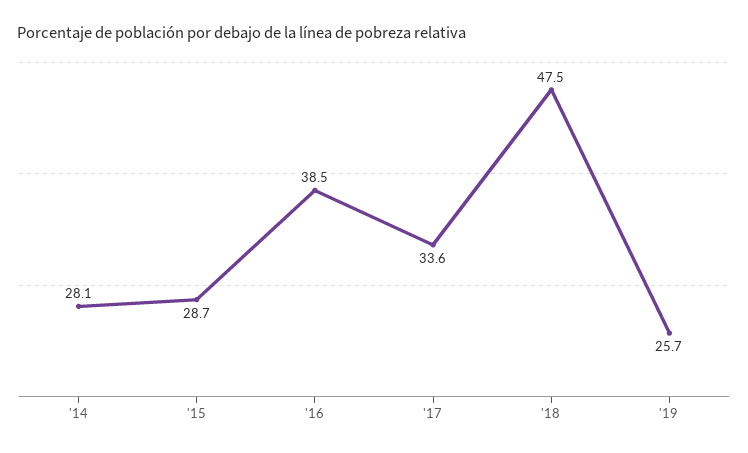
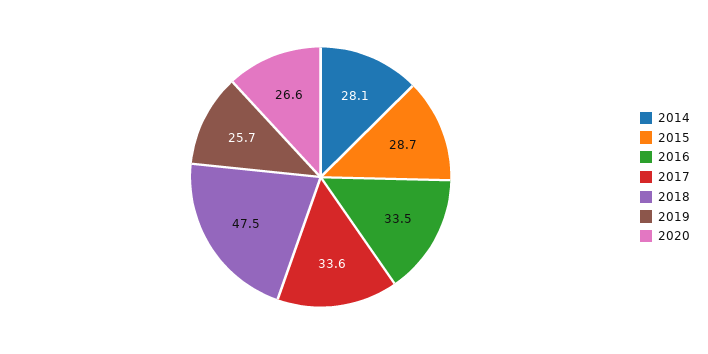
'16: 38.5 -> 33.5
2020: none -> 26.6

